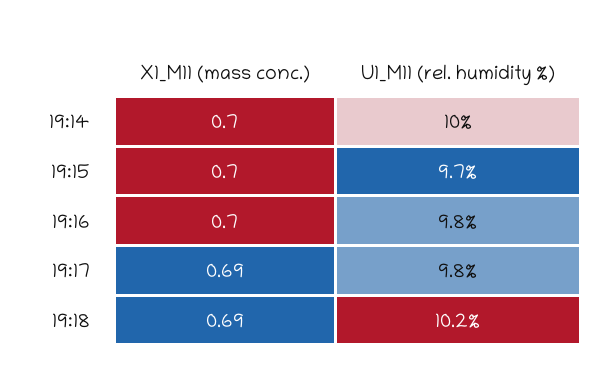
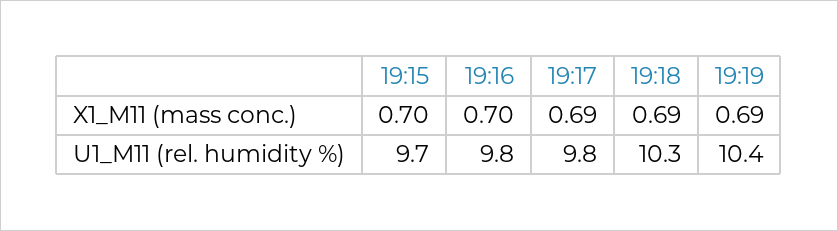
X1_M11 (mass conc.), 19:14: 0.7 -> none
U1_M11 (rel. humidity %), 19:14: 10 -> none
U1_M11 (rel. humidity %), 19:18: 10.2 -> 10.3
X1_M11 (mass conc.), 19:19: none -> 0.69
U1_M11 (rel. humidity %), 19:19: none -> 10.4

